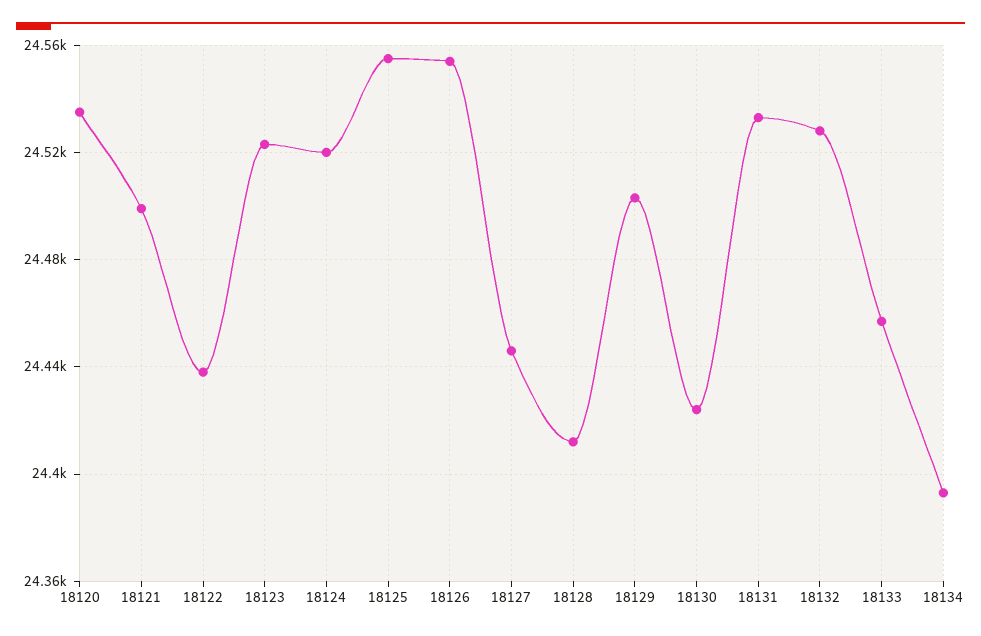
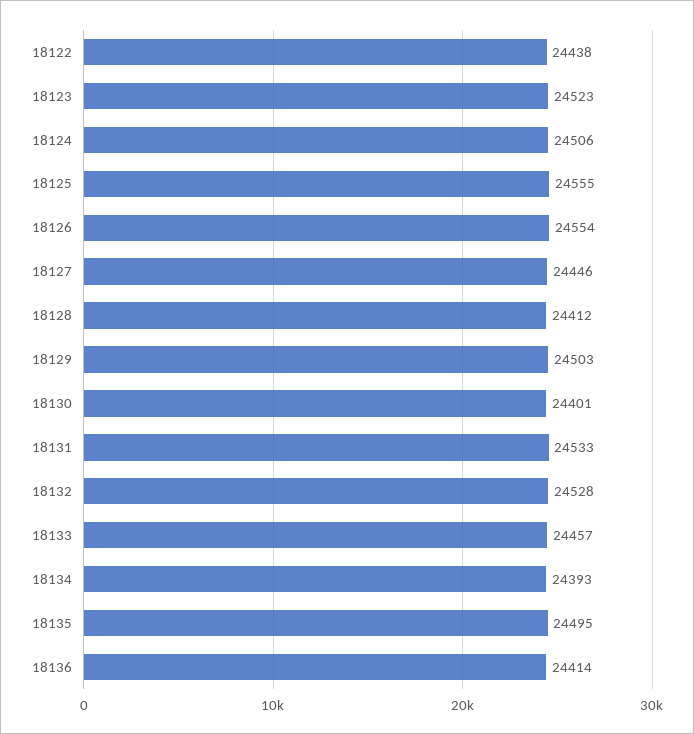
18120: 24535 -> none
18121: 24500 -> none
18124: 24520 -> 24506
18130: 24425 -> 24401
18135: none -> 24495
18136: none -> 24414

